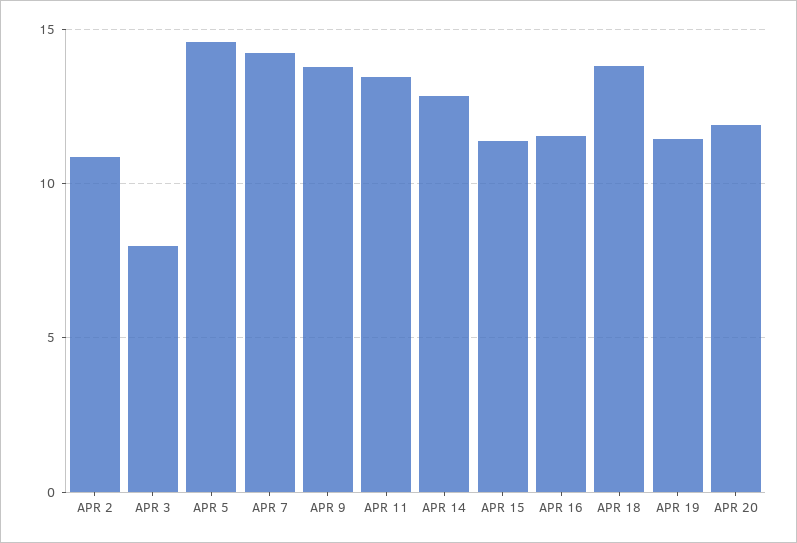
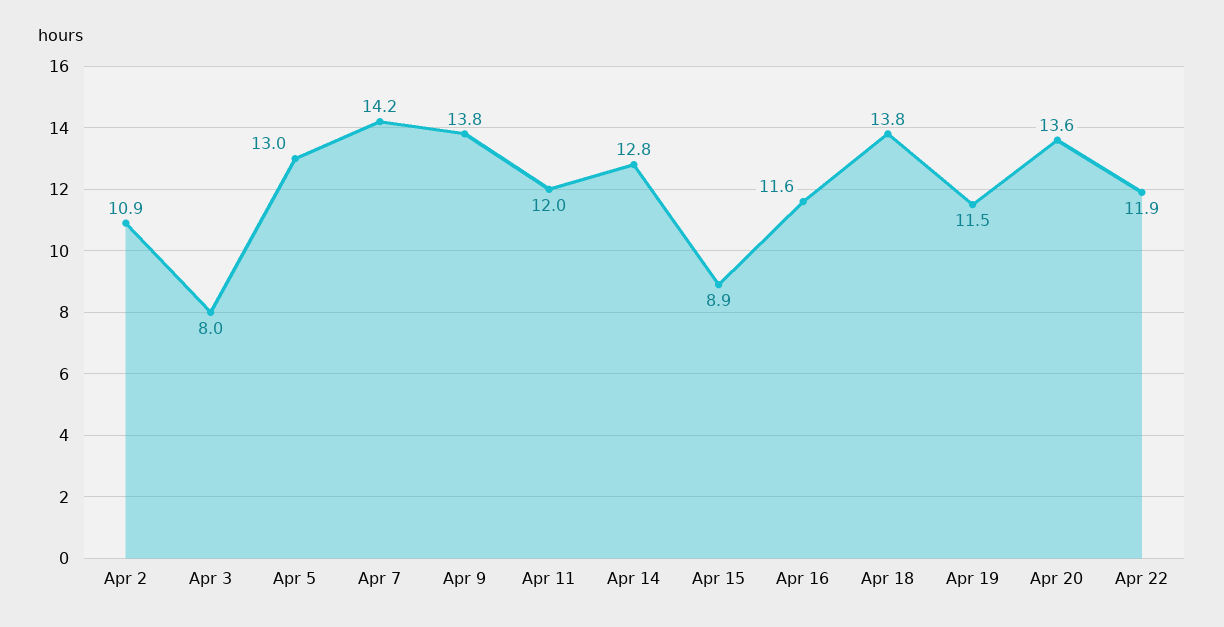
APR 5: 14.5 -> 13
APR 11: 13.5 -> 12
APR 15: 11.5 -> 8.9
APR 20: 12 -> 13.6
Apr 22: none -> 11.9

